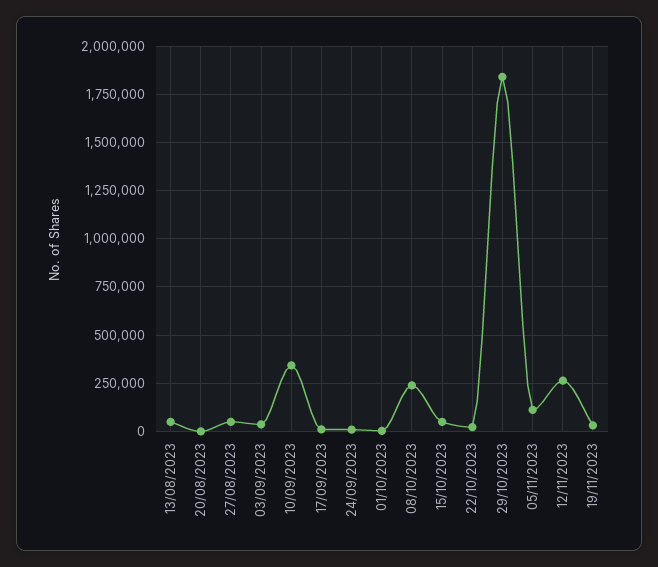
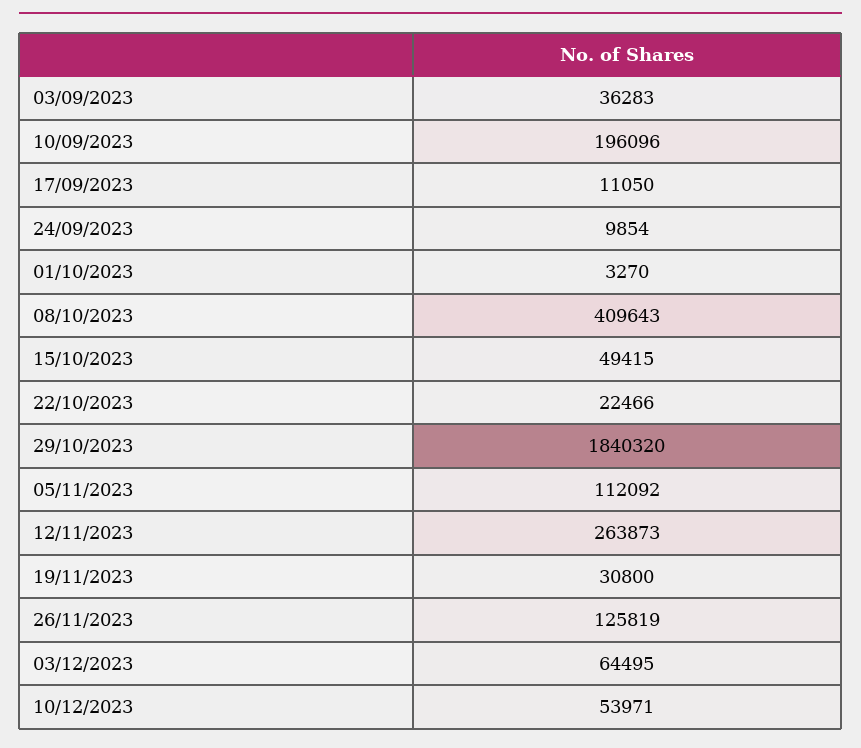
13/08/2023: 50000 -> none
20/08/2023: 0 -> none
27/08/2023: 50000 -> none
10/09/2023: 350000 -> 196096
08/10/2023: 250000 -> 409643
26/11/2023: none -> 125819
03/12/2023: none -> 64495
10/12/2023: none -> 53971

